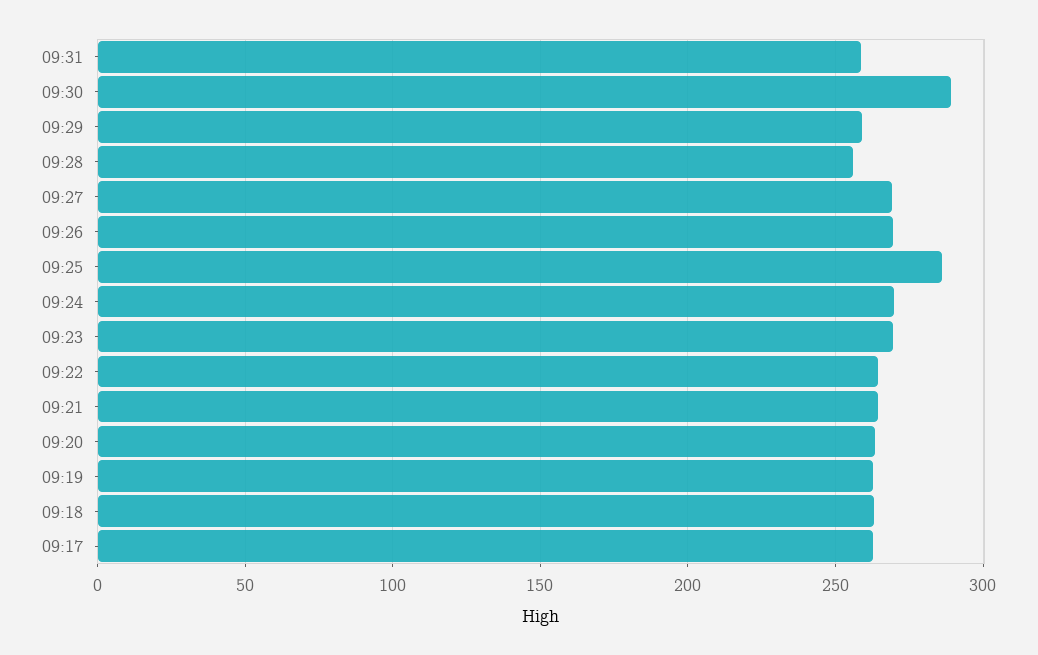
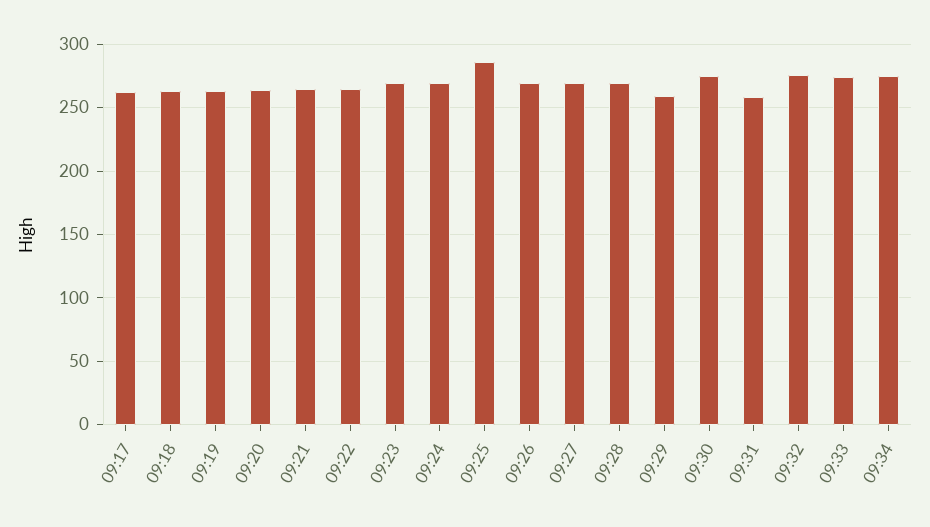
09:30: 290 -> 275
09:28: 255 -> 270
09:32: none -> 275
09:33: none -> 275
09:34: none -> 275

